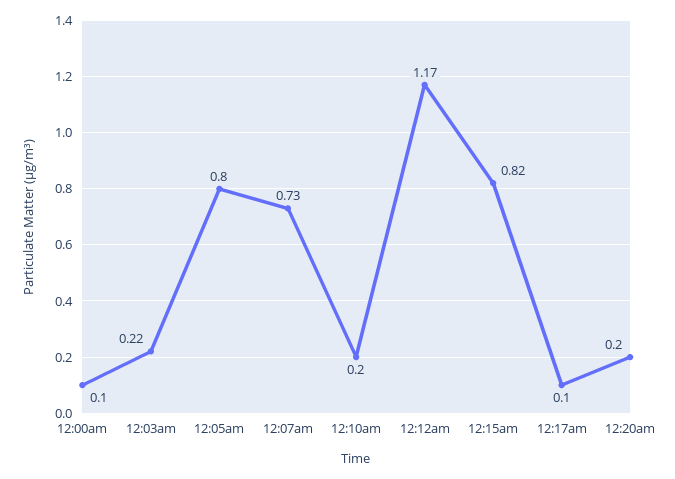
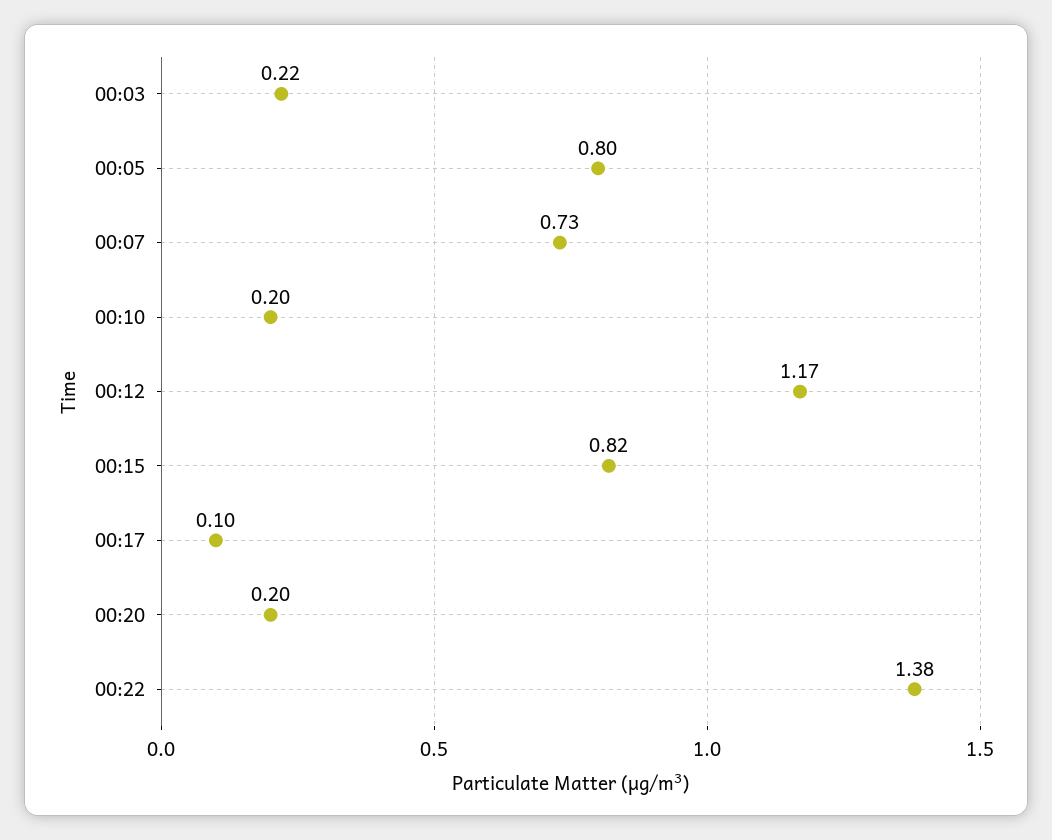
12:00am: 0.1 -> none
00:22: none -> 1.38

